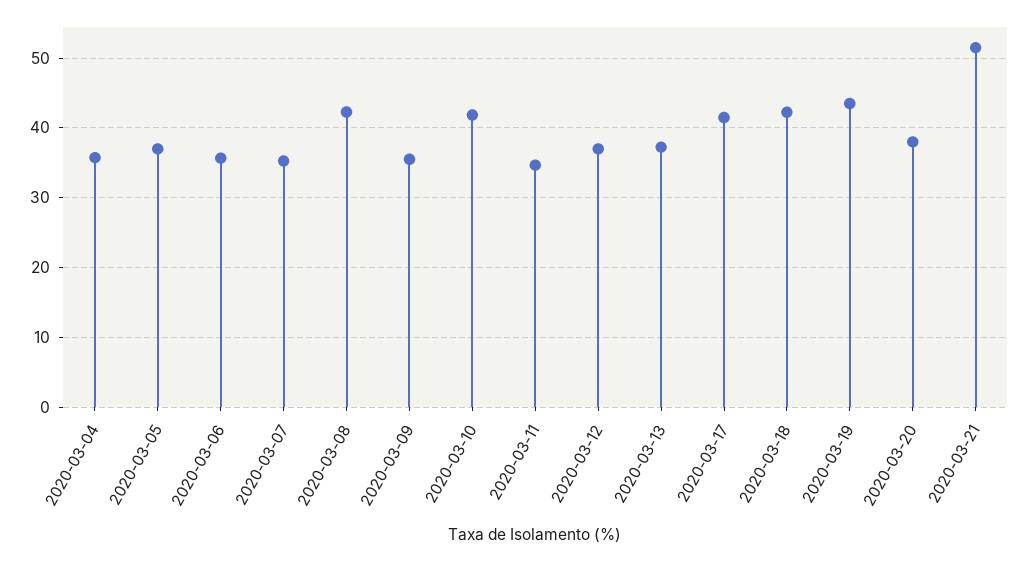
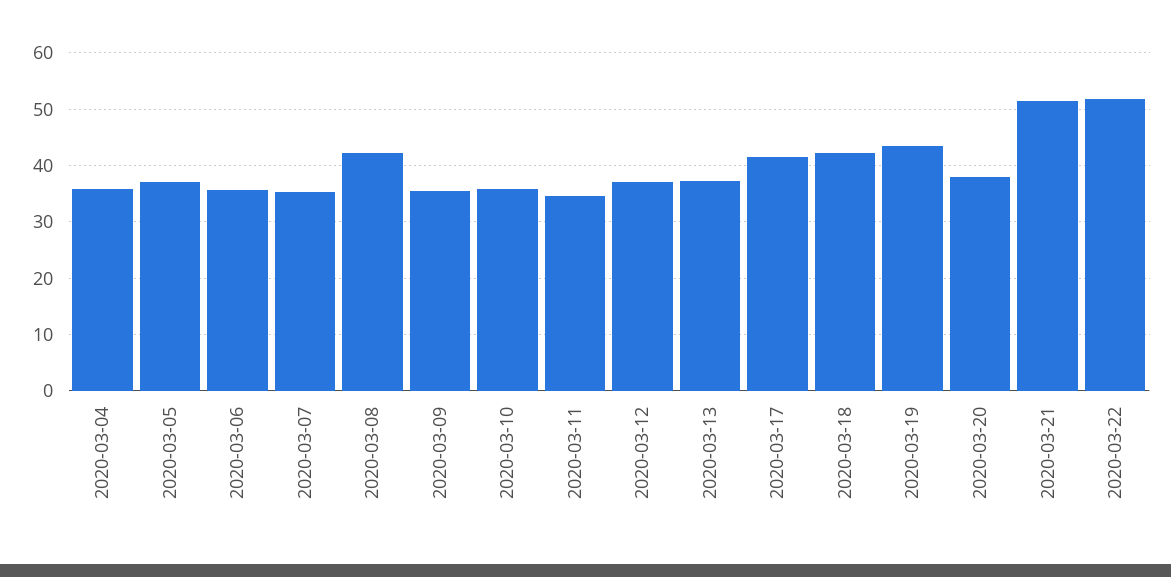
2020-03-10: 42 -> 36
2020-03-22: none -> 52

